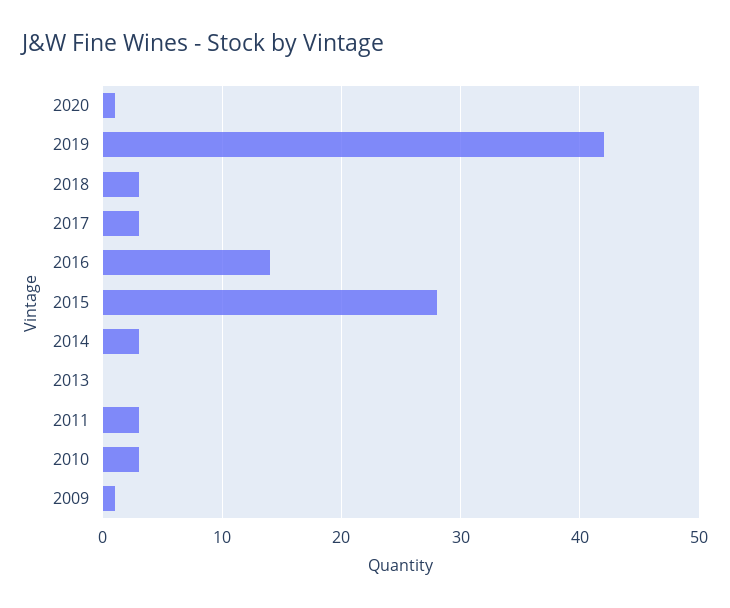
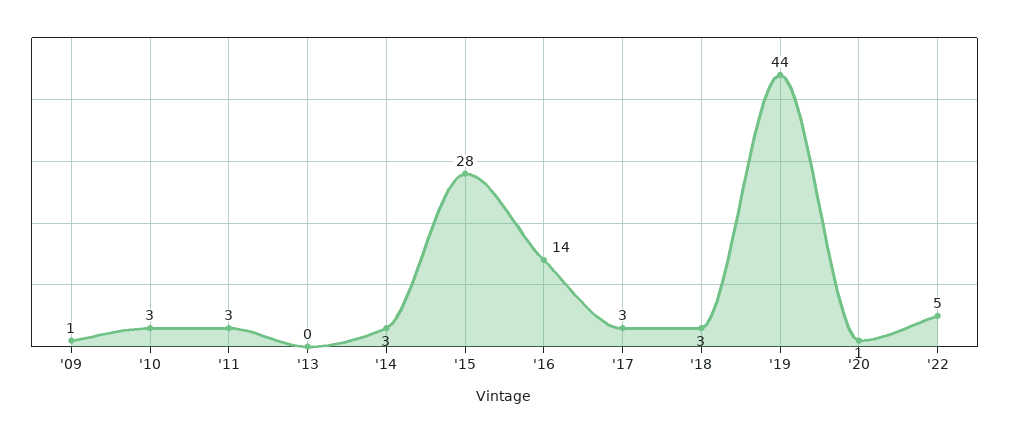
2019: 42 -> 44
'22: none -> 5

